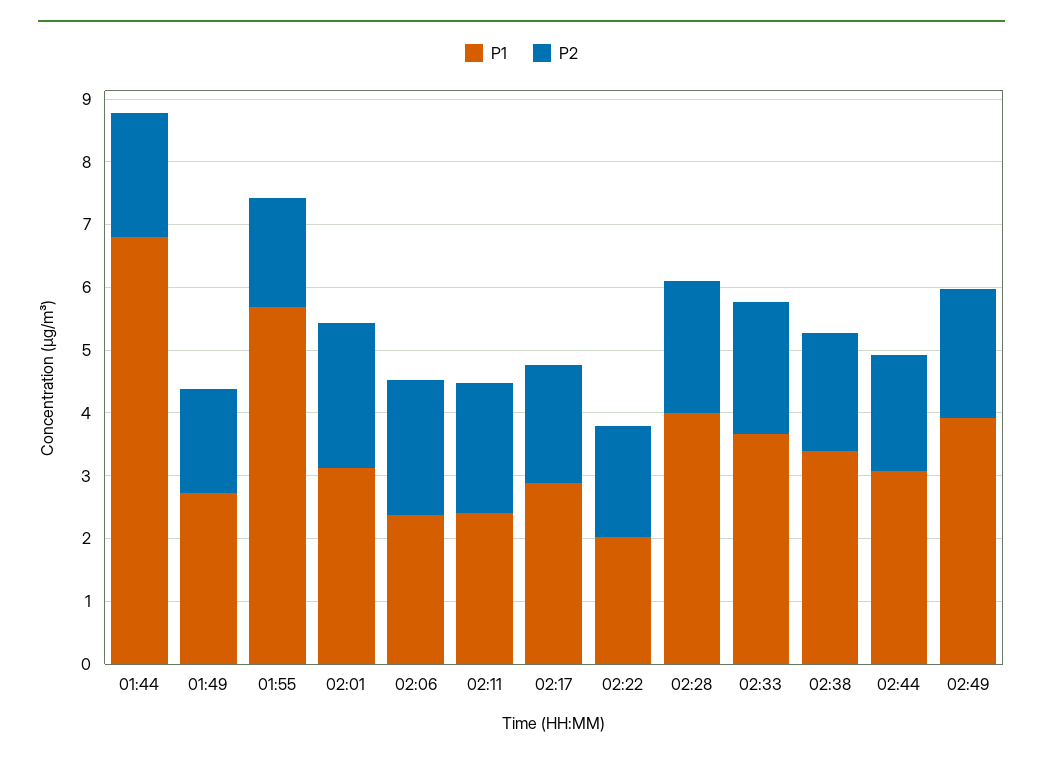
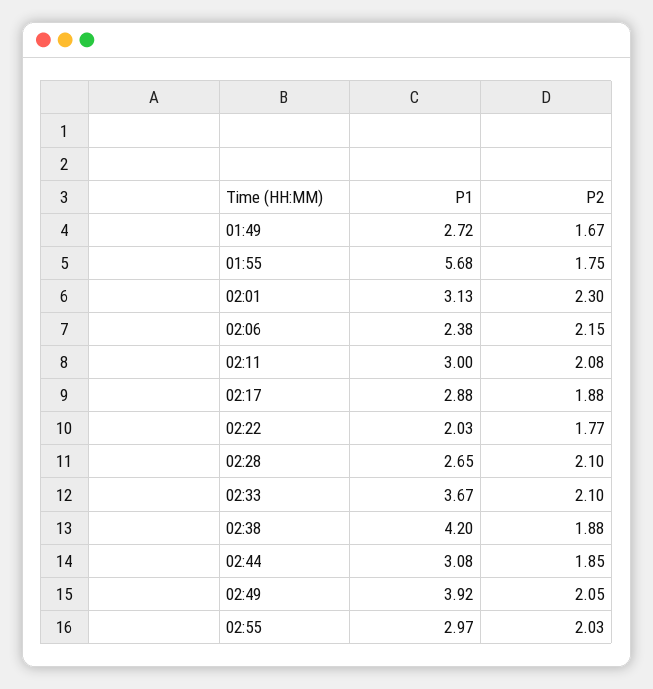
P1, 01:44: 6.8 -> none
P2, 01:44: 2 -> none
P1, 02:11: 2.4 -> 3
P1, 02:28: 4 -> 2.65
P1, 02:38: 3.4 -> 4.2
P1, 02:55: none -> 2.97
P2, 02:55: none -> 2.03

